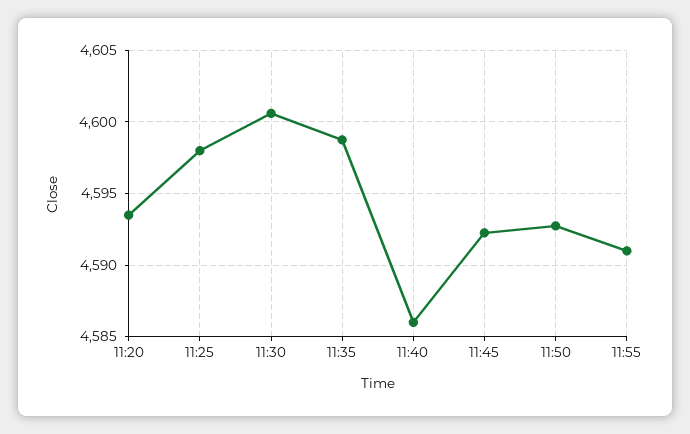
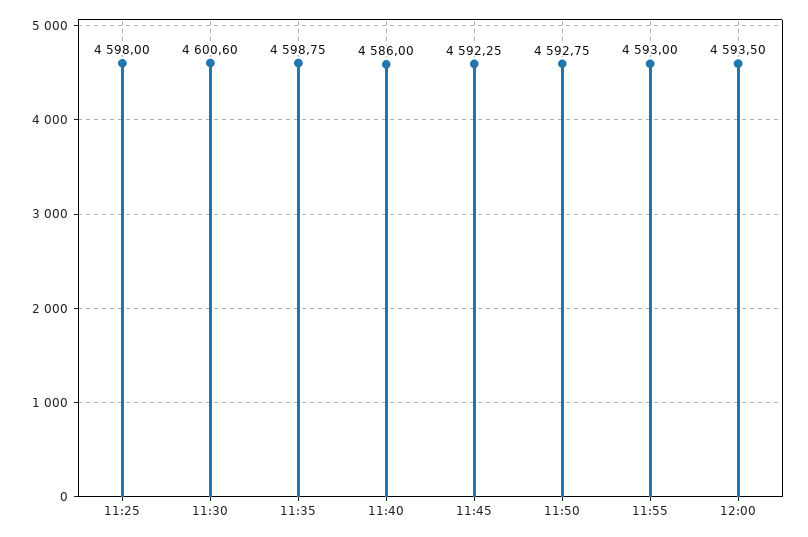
11:20: 4593.5 -> none
11:55: 4591 -> 4593
12:00: none -> 4593.5

